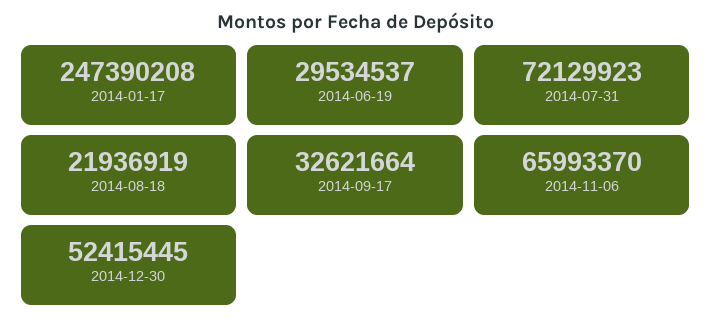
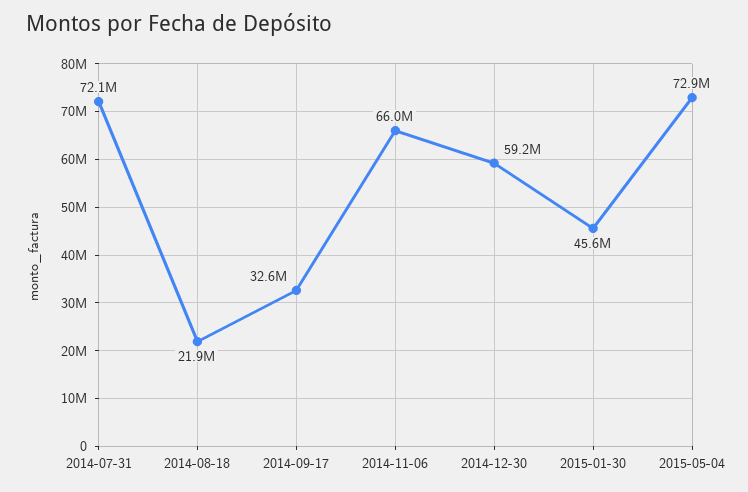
2014-01-17: 247390208 -> none
2014-06-19: 29534537 -> none
2014-12-30: 52415445 -> 59200000
2015-01-30: none -> 45600000
2015-05-04: none -> 72900000

